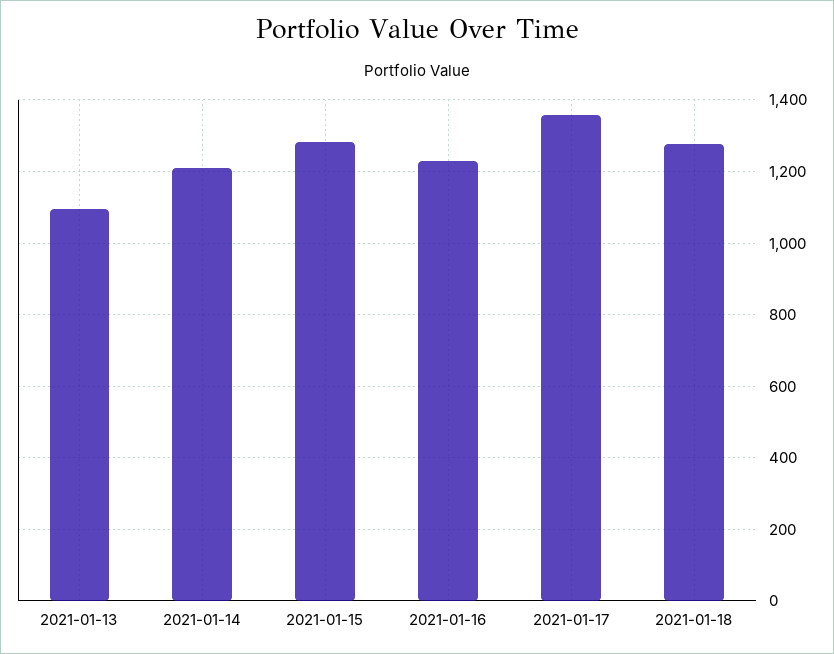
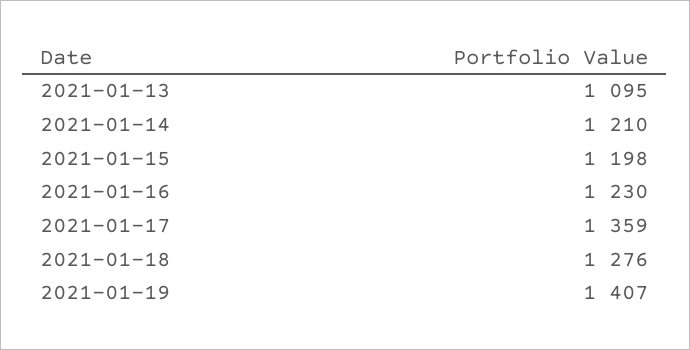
2021-01-15: 1280 -> 1198
2021-01-19: none -> 1407

